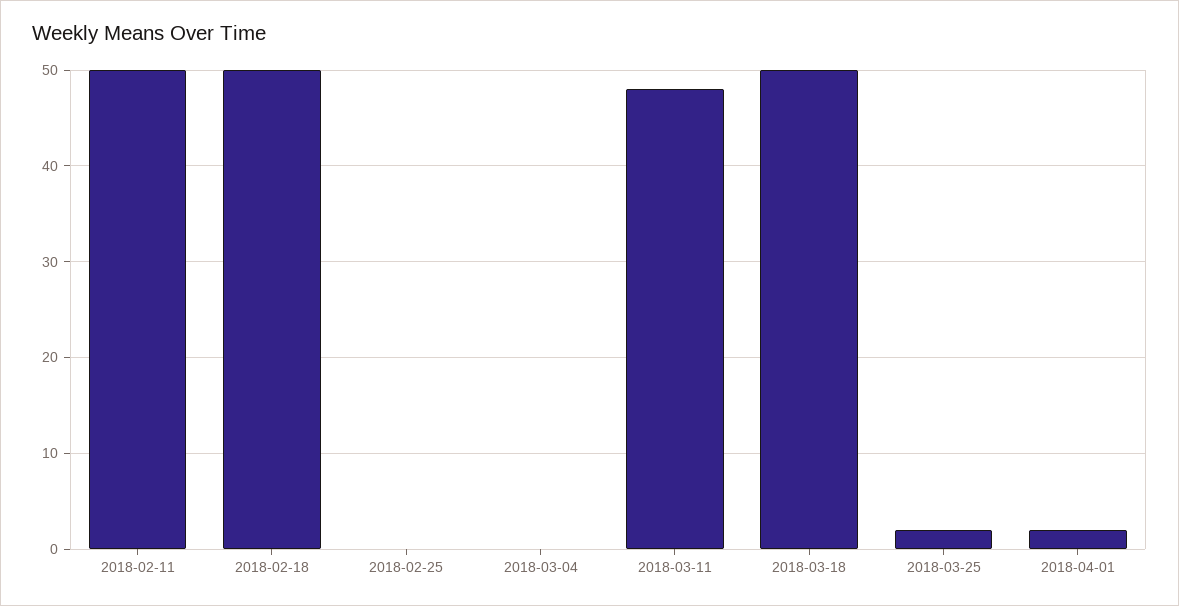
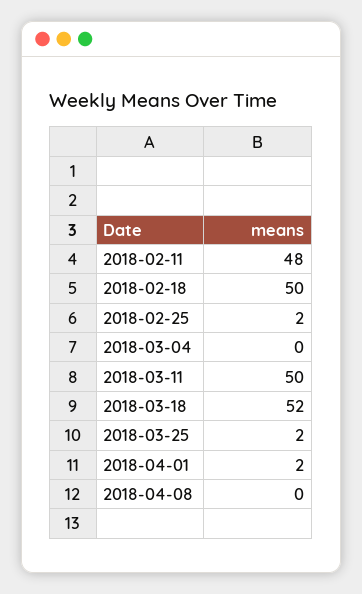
2018-02-11: 50 -> 48
2018-02-25: 0 -> 2
2018-03-11: 48 -> 50
2018-03-18: 50 -> 52
2018-04-08: none -> 0

